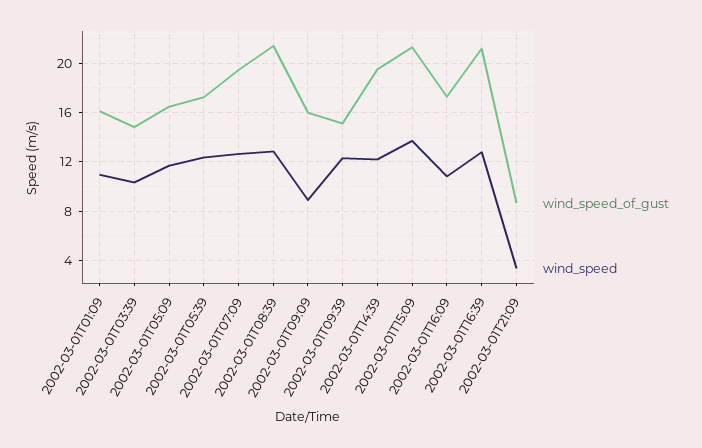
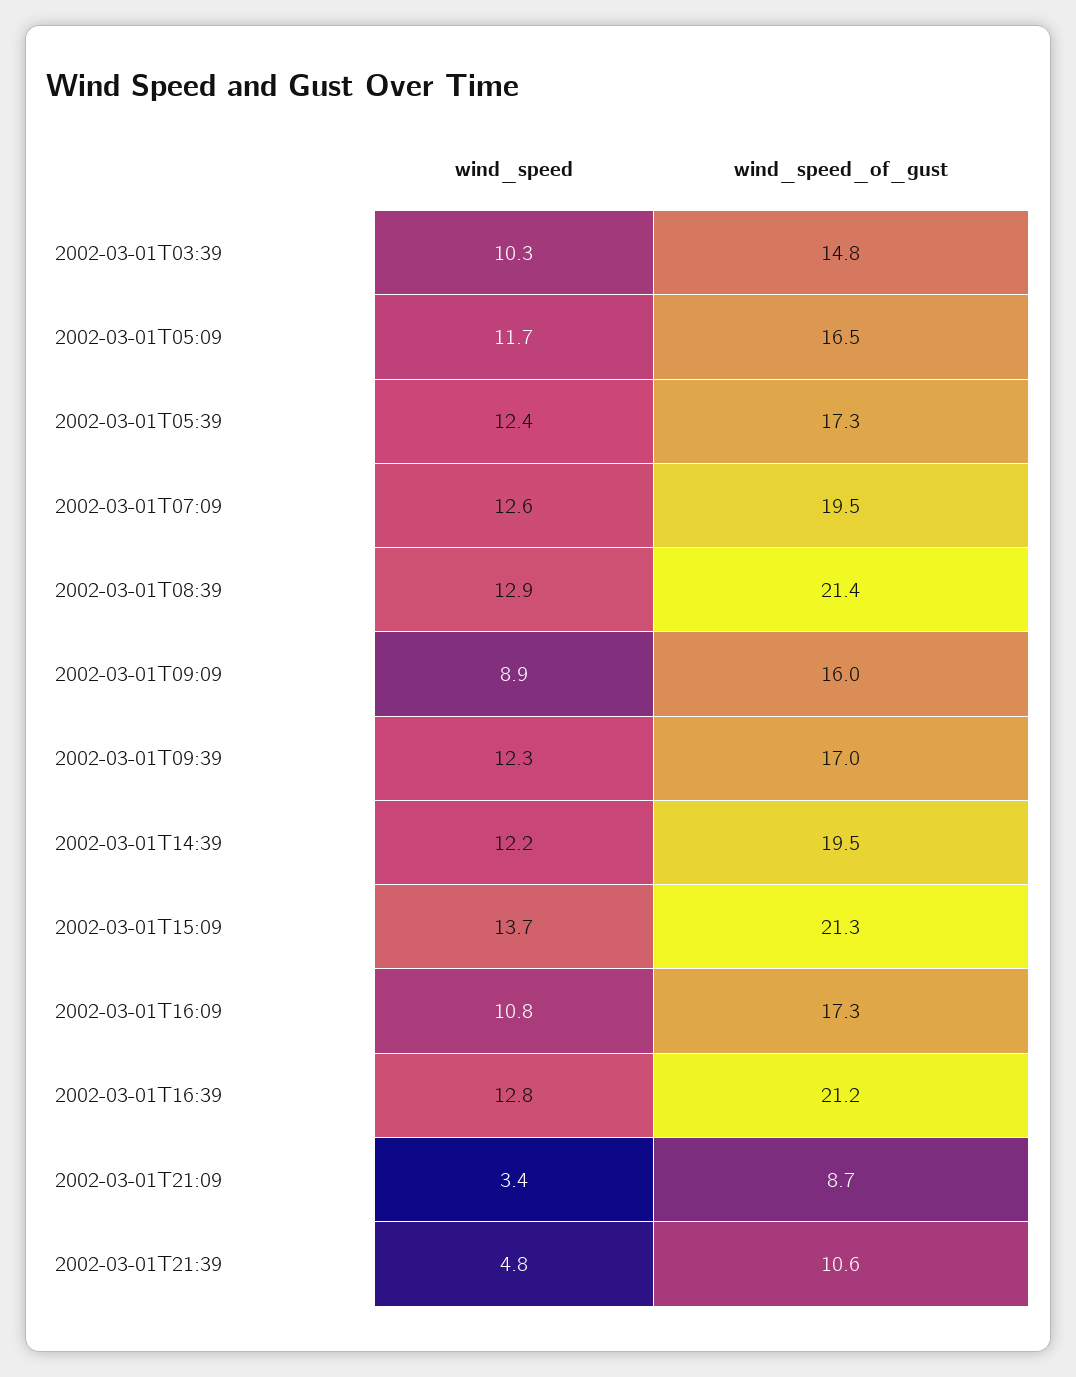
wind_speed_of_gust, 2002-03-01T01:09: 16 -> none
wind_speed, 2002-03-01T01:09: 11 -> none
wind_speed_of_gust, 2002-03-01T09:39: 15 -> 17
wind_speed, 2002-03-01T21:39: none -> 4.8
wind_speed_of_gust, 2002-03-01T21:39: none -> 10.6

